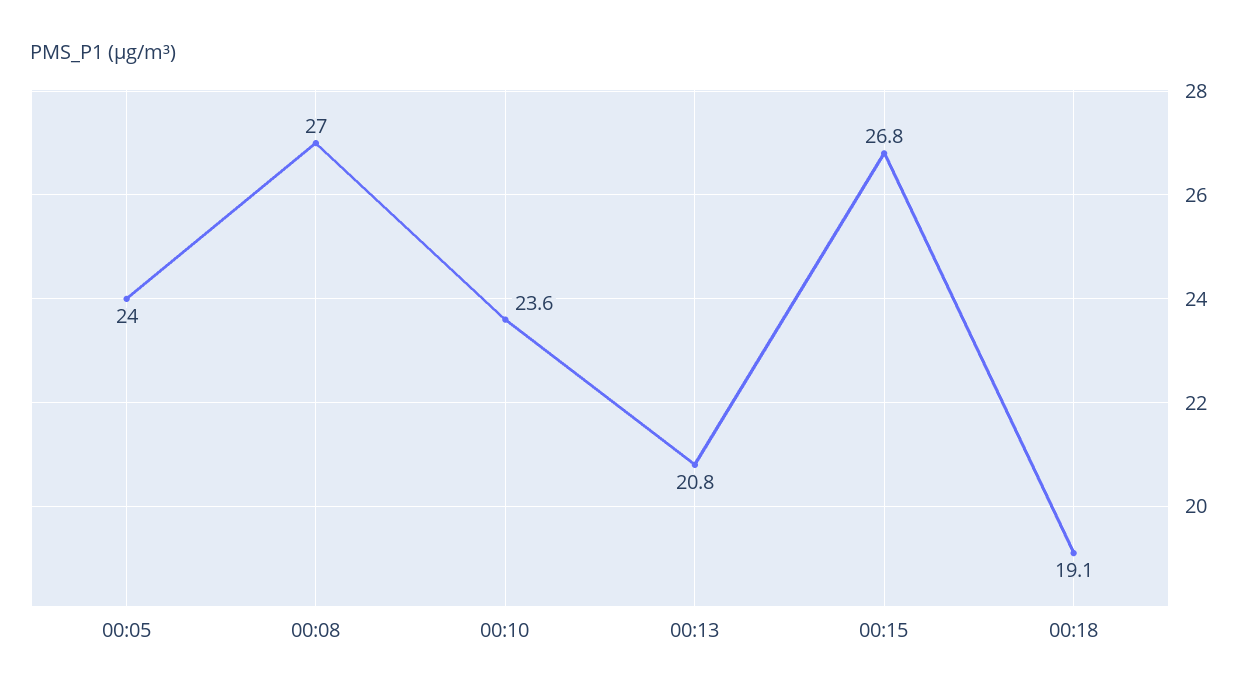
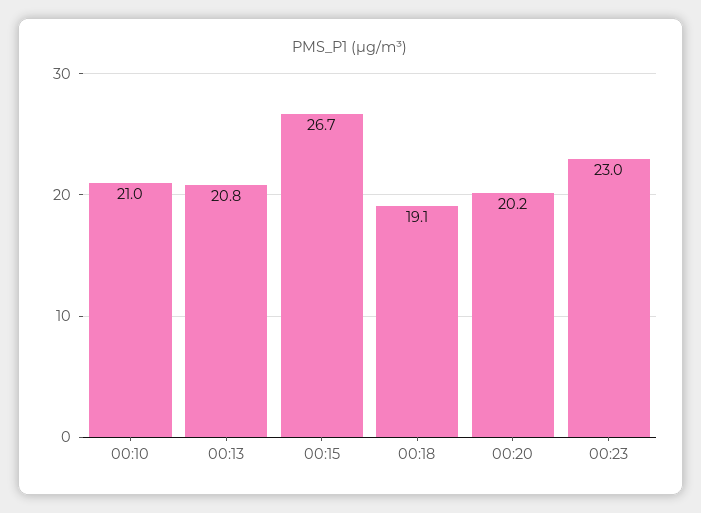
00:05: 24 -> none
00:08: 27 -> none
00:10: 23.6 -> 21
00:15: 26.8 -> 26.7
00:20: none -> 20.2
00:23: none -> 23

